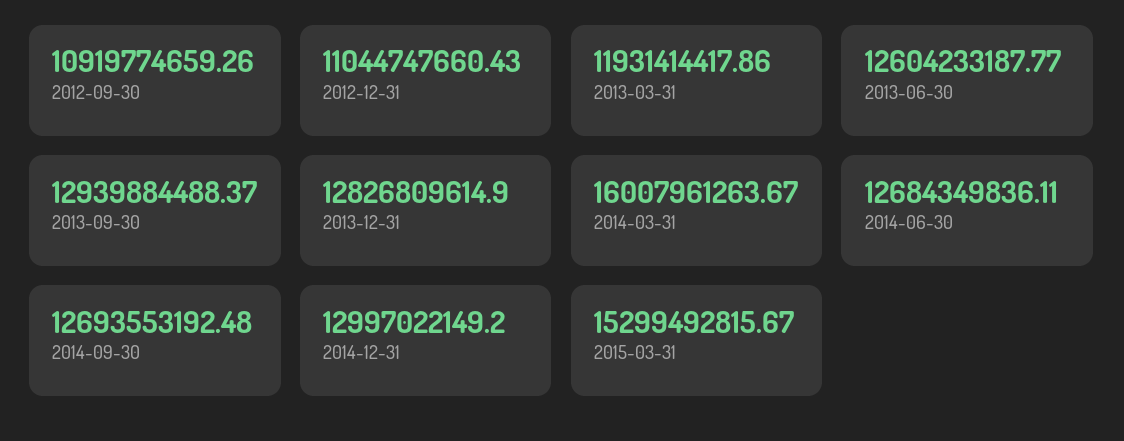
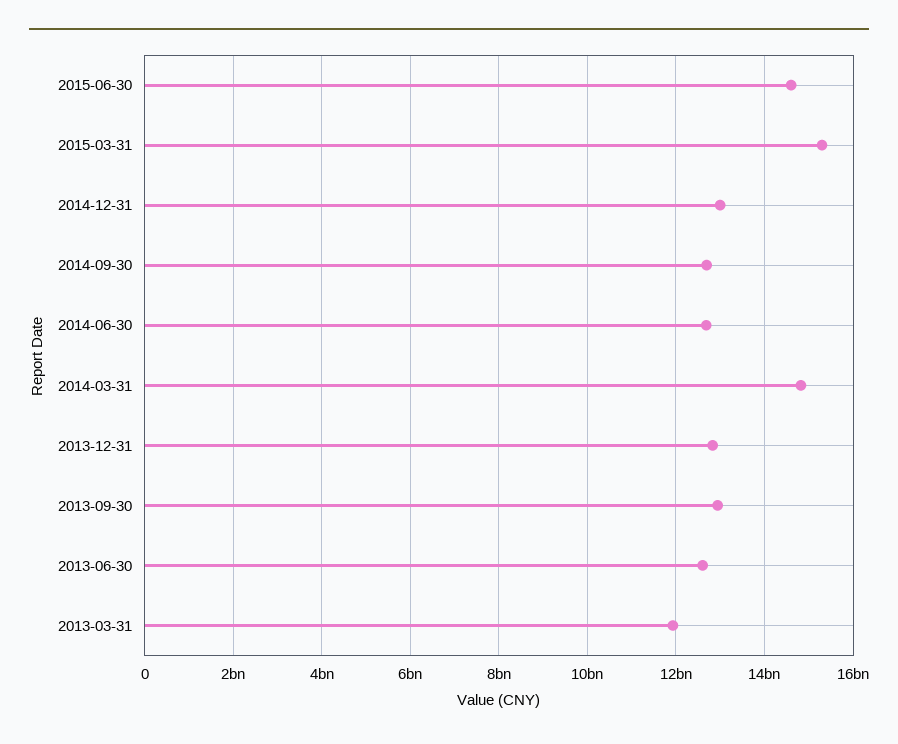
2012-09-30: 10919774659.26 -> none
2012-12-31: 11044747660.43 -> none
2014-03-31: 16007961263.67 -> 14800000000
2015-06-30: none -> 14600000000

